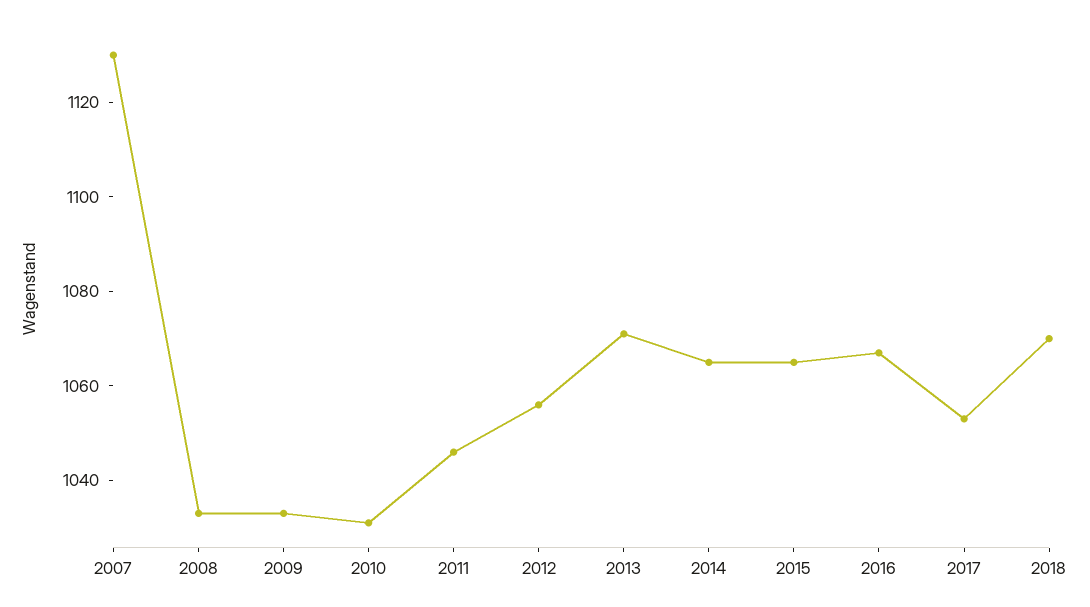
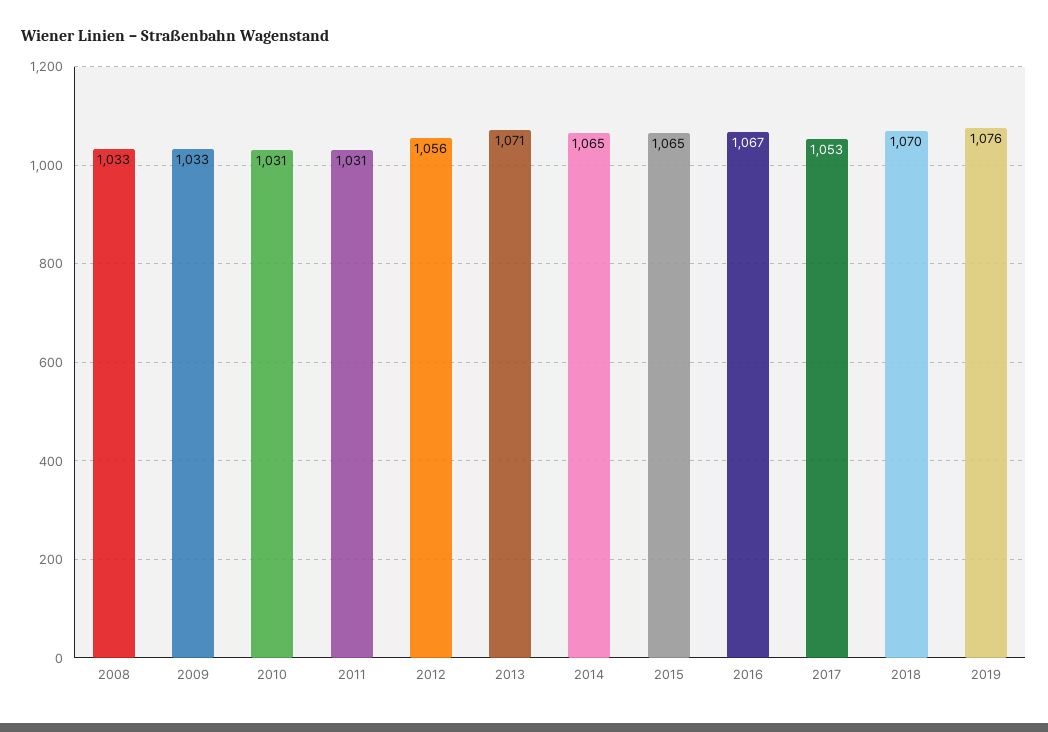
2007: 1130 -> none
2011: 1045 -> 1031
2019: none -> 1076

